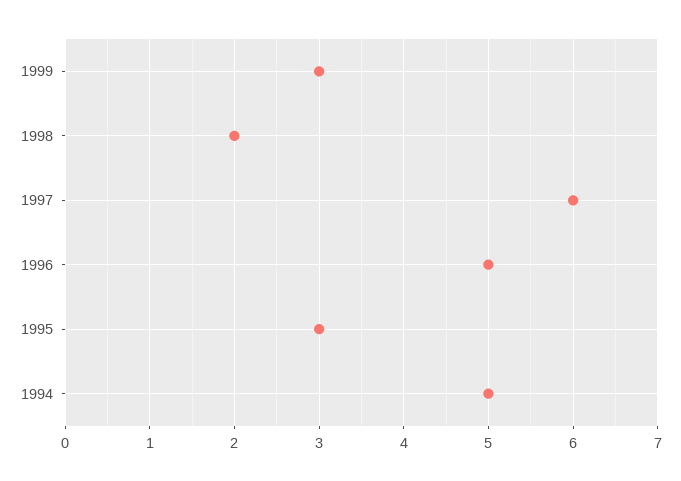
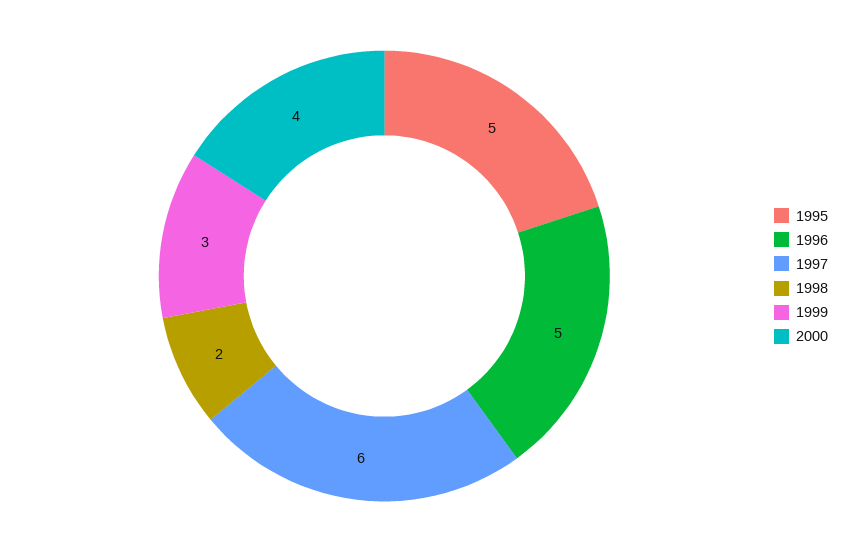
1995: 3 -> 5
1994: 5 -> none
2000: none -> 4

